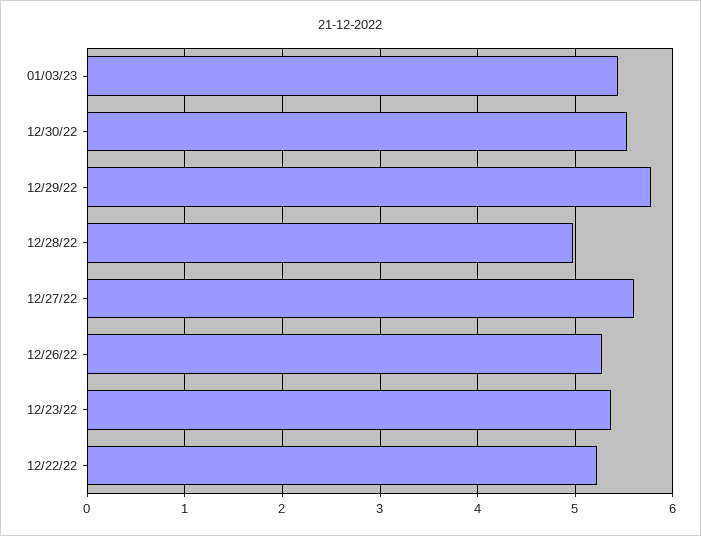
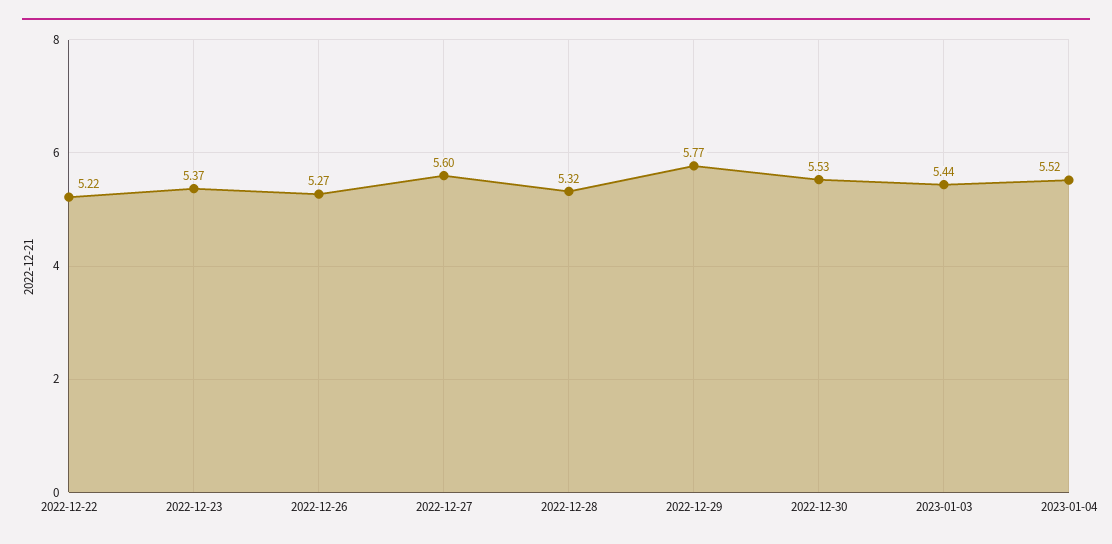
12/28/22: 5 -> 5.32
2023-01-04: none -> 5.52

